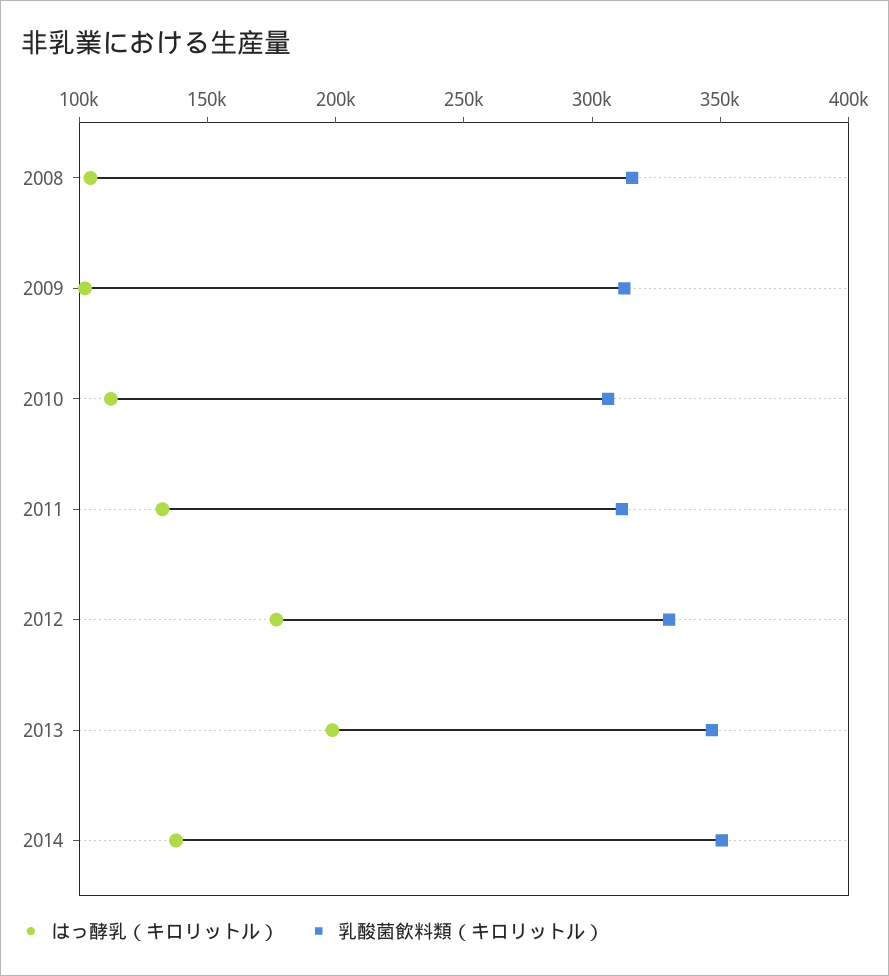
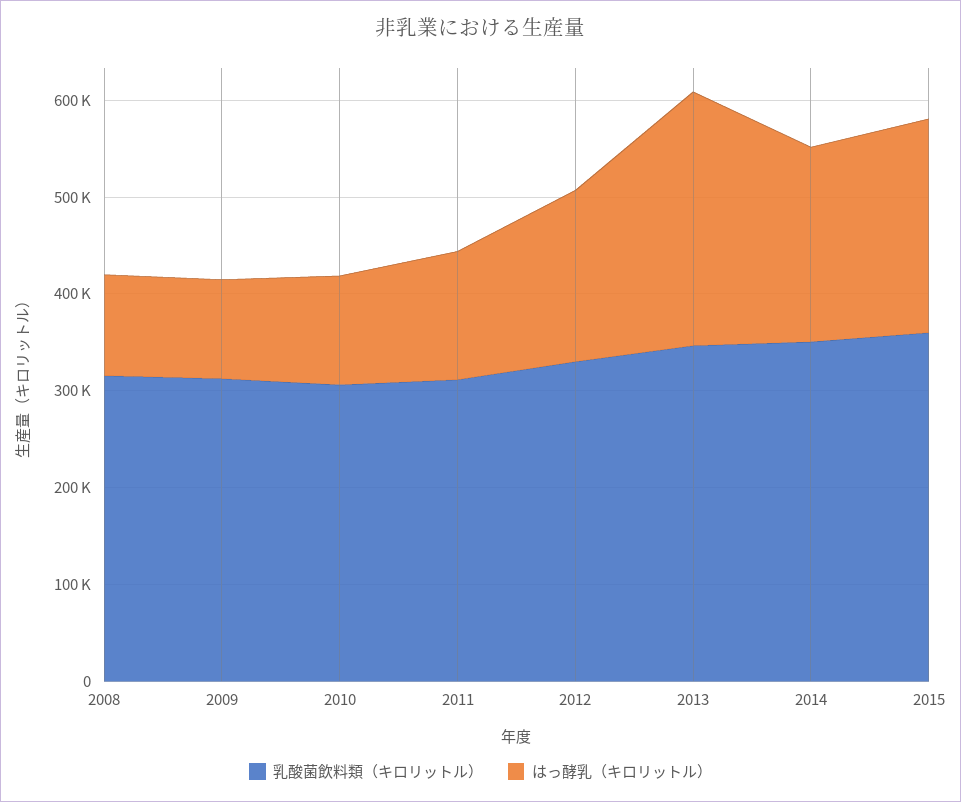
はっ酵乳（キロリットル）, 2013: 200000 -> 260000
はっ酵乳（キロリットル）, 2014: 140000 -> 200000
乳酸菌飲料類（キロリットル）, 2015: none -> 360000
はっ酵乳（キロリットル）, 2015: none -> 220000

